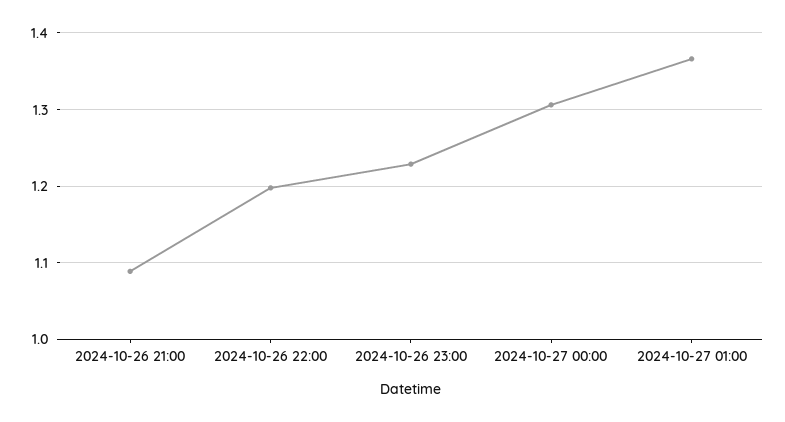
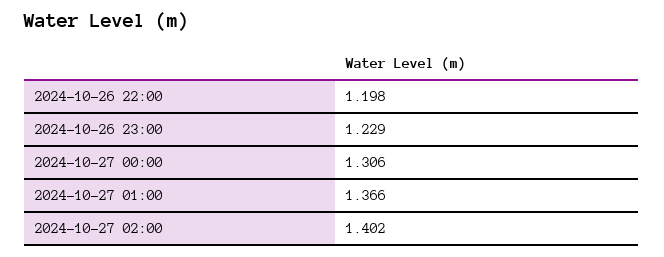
2024-10-26 21:00: 1.09 -> none
2024-10-27 02:00: none -> 1.402

